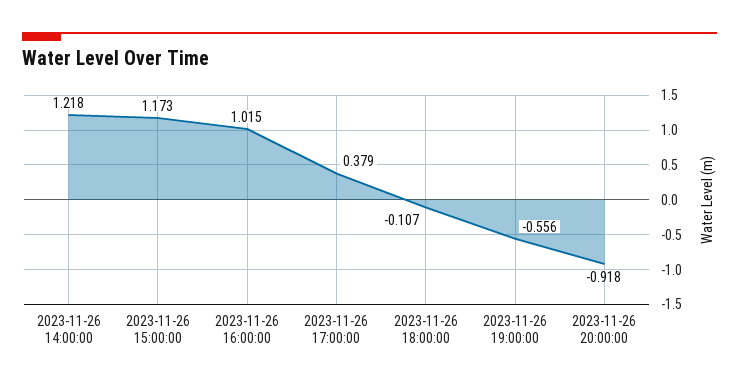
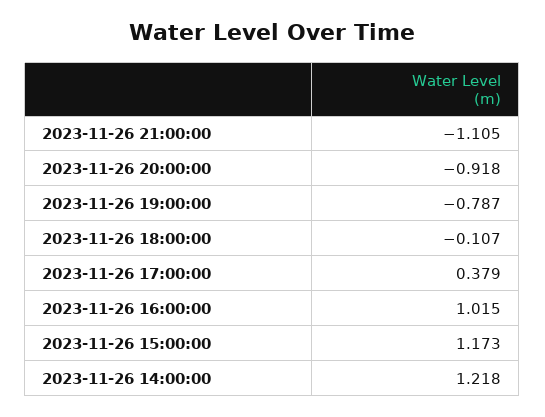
2023-11-26 19:00:00: -0.556 -> -0.787
2023-11-26 21:00:00: none -> -1.105

